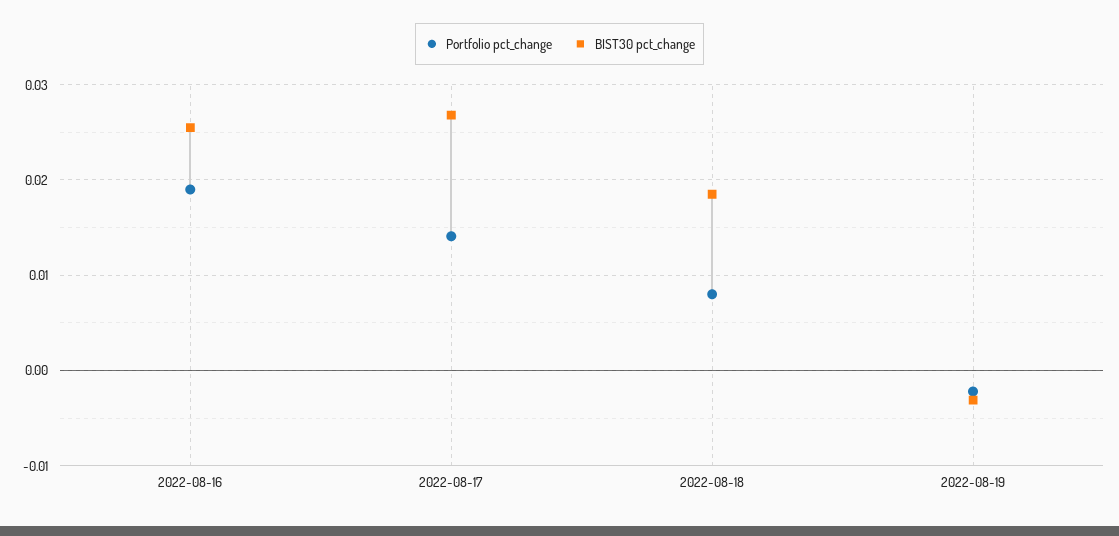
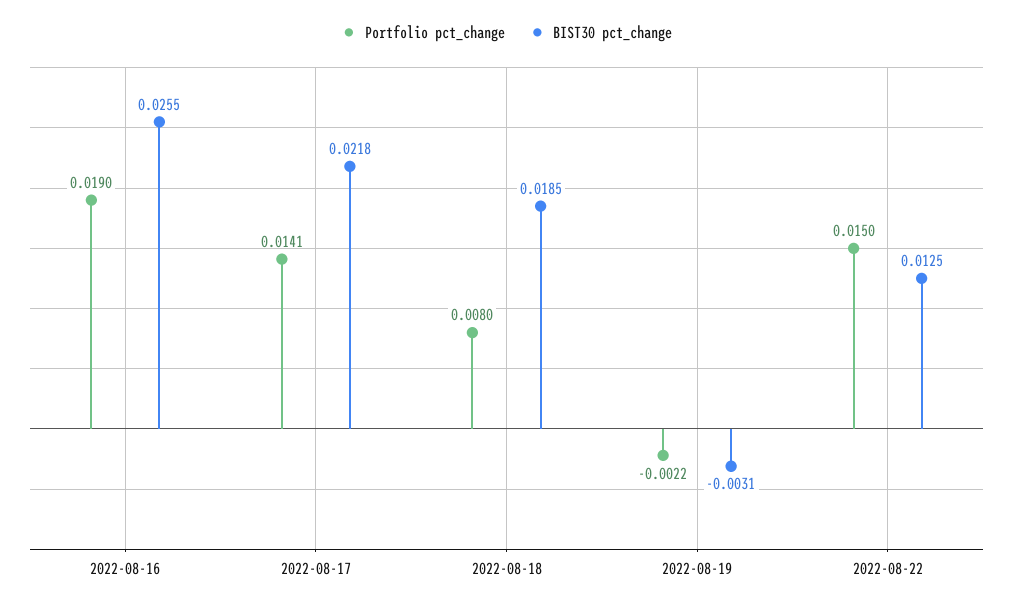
BIST30 pct_change, 2022-08-17: 0.027 -> 0.0218
Portfolio pct_change, 2022-08-22: none -> 0.015
BIST30 pct_change, 2022-08-22: none -> 0.0125

